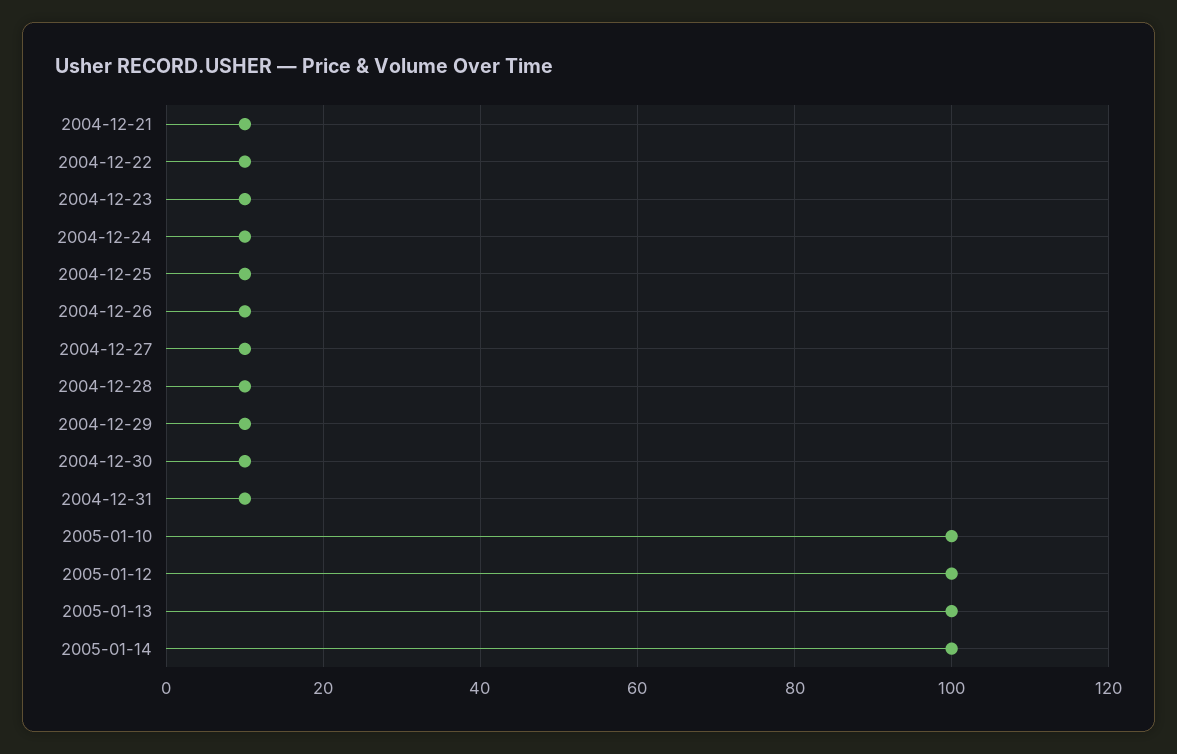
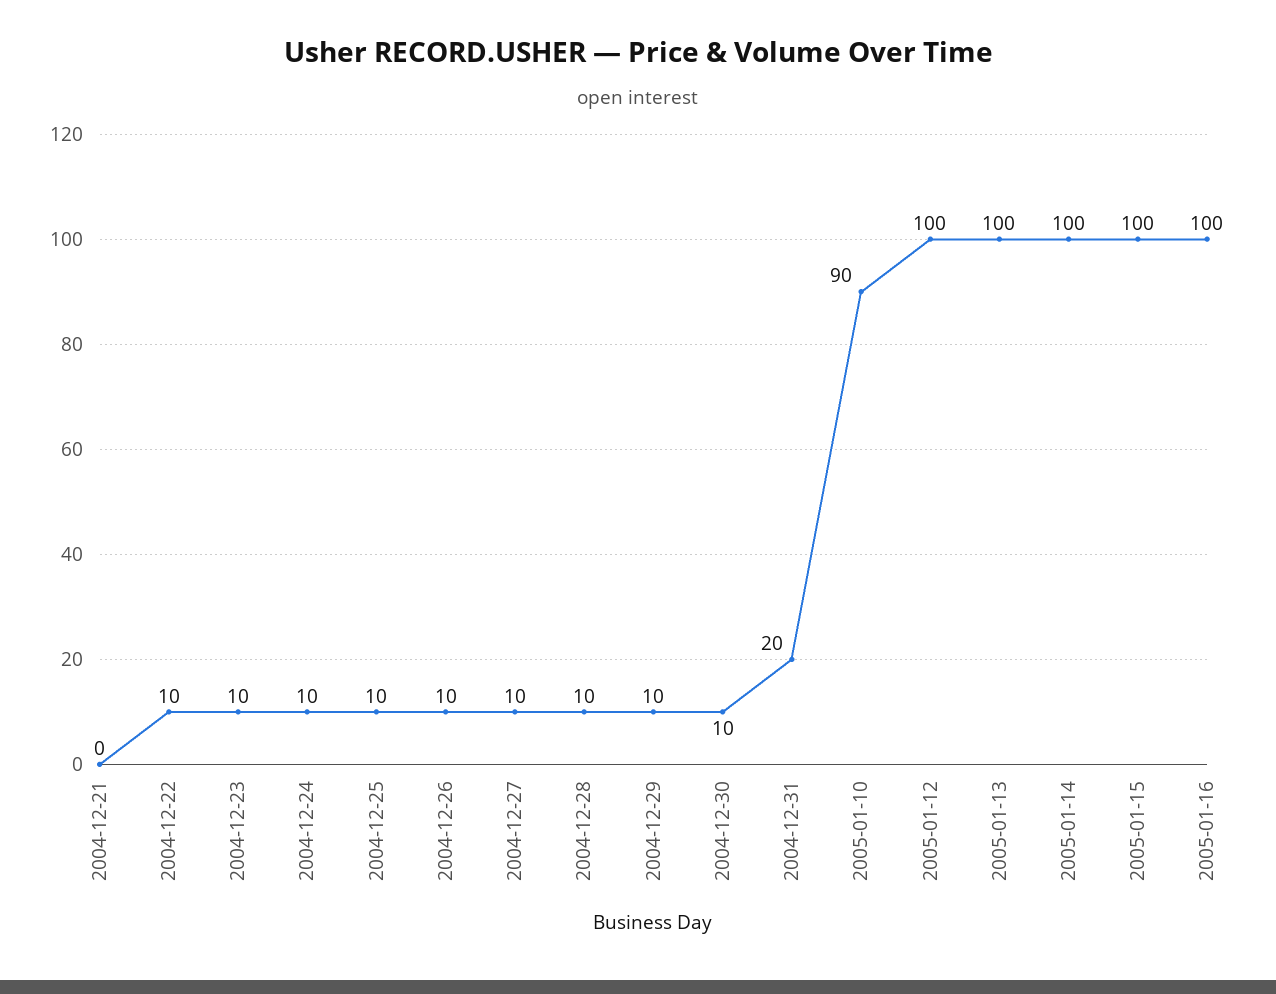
2004-12-21: 10 -> 0
2004-12-31: 10 -> 20
2005-01-10: 100 -> 90
2005-01-15: none -> 100
2005-01-16: none -> 100

